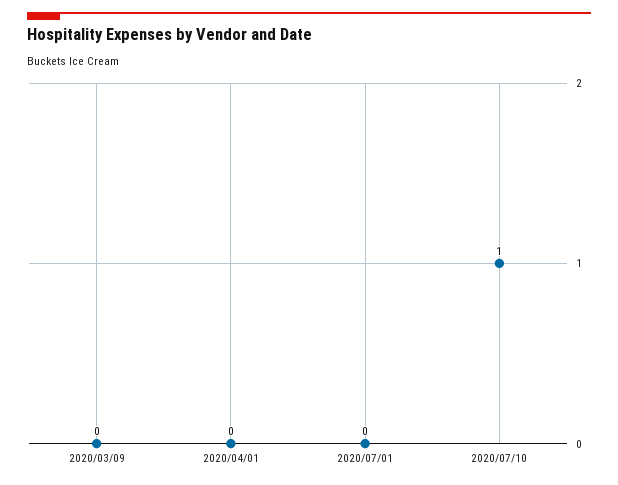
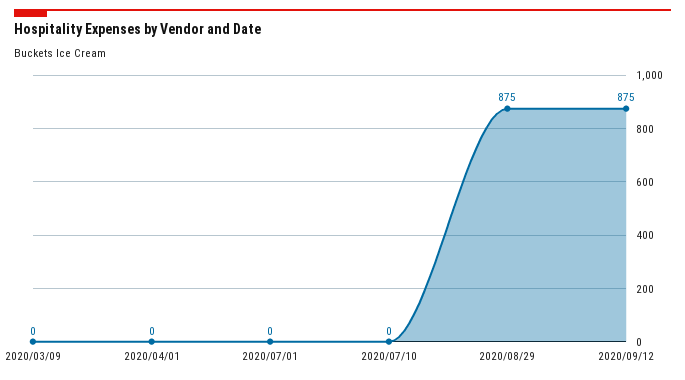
2020/07/10: 1 -> 0
2020/08/29: none -> 875
2020/09/12: none -> 875

